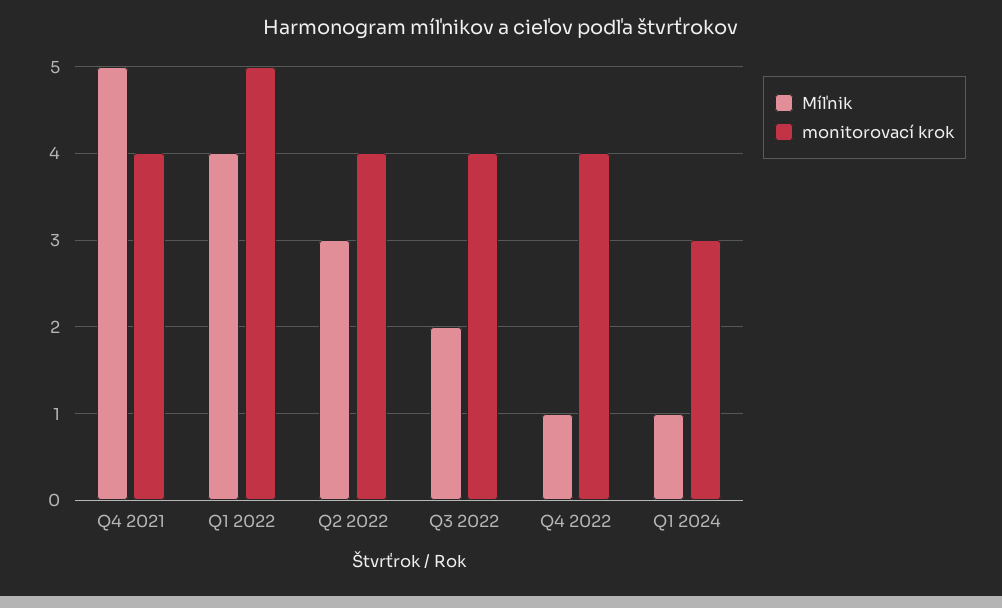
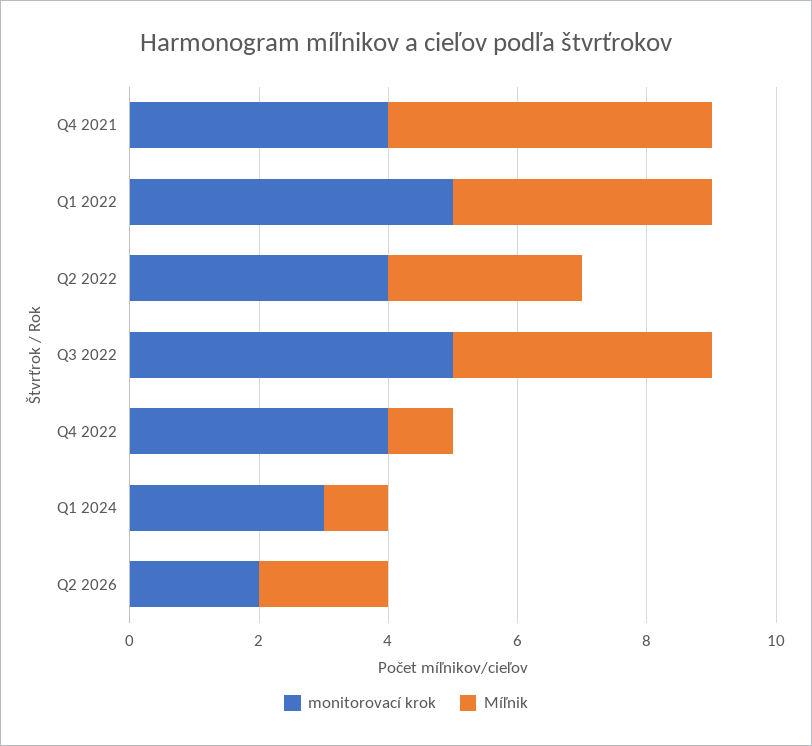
Míľnik, Q3 2022: 2 -> 4
monitorovací krok, Q3 2022: 4 -> 5
monitorovací krok, Q2 2026: none -> 2
Míľnik, Q2 2026: none -> 2

